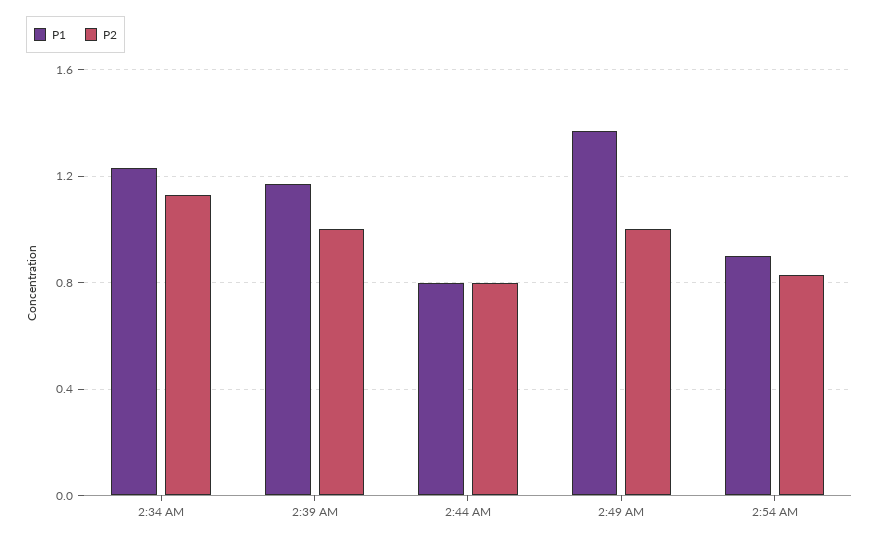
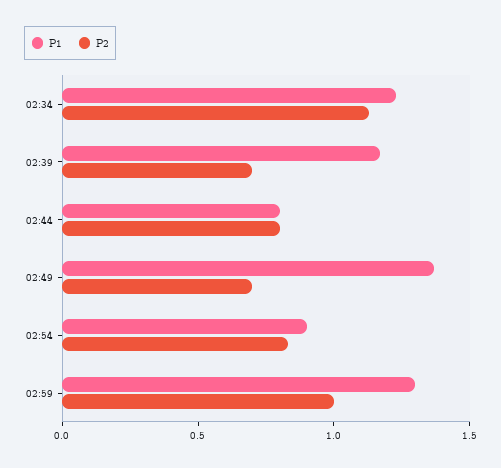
P2, 2:39 AM: 1 -> 0.7
P2, 2:49 AM: 1 -> 0.7
P1, 02:59: none -> 1.3
P2, 02:59: none -> 1

